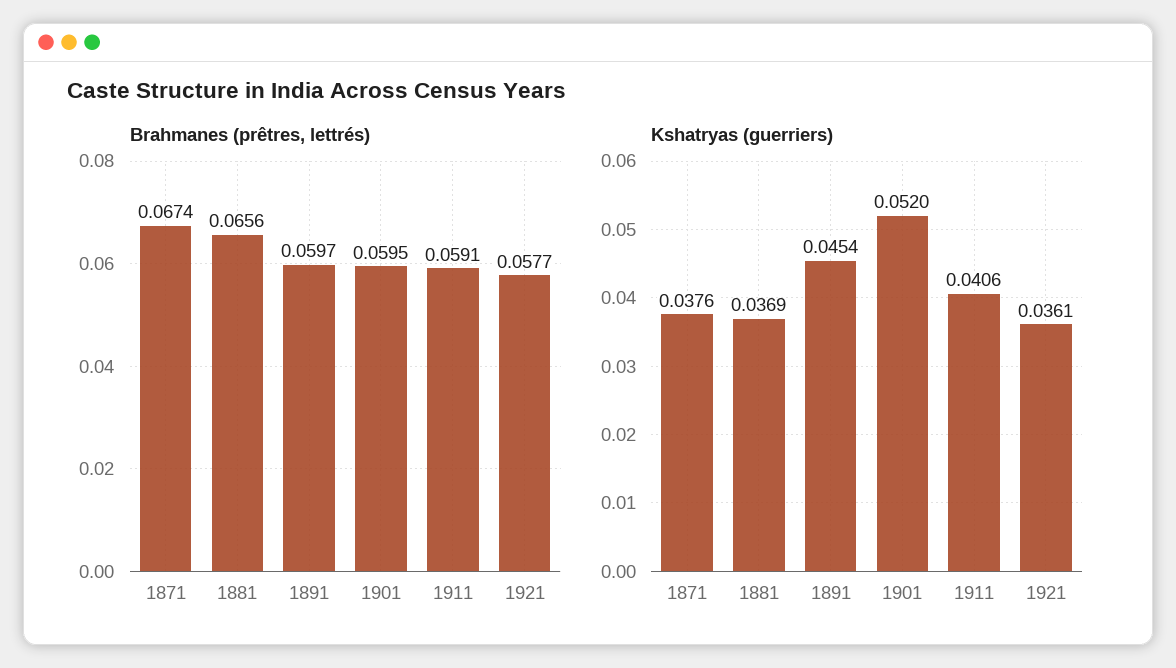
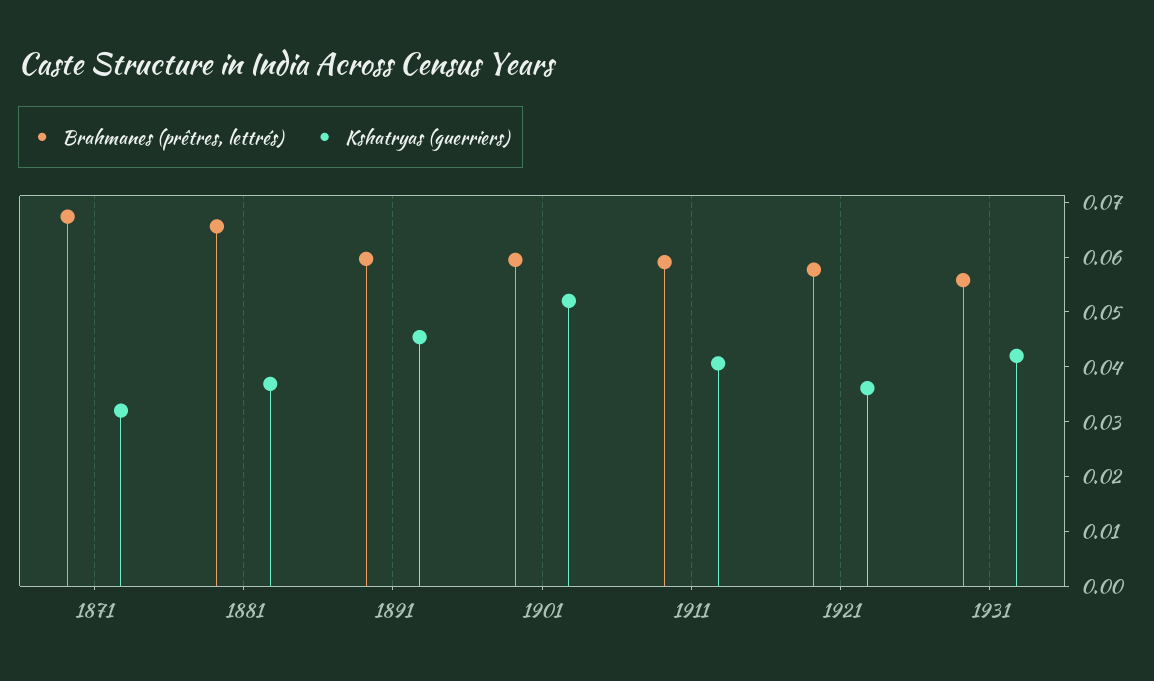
Kshatryas (guerriers), 1871: 0.0376 -> 0.032
Brahmanes (prêtres, lettrés), 1931: none -> 0.056
Kshatryas (guerriers), 1931: none -> 0.042

